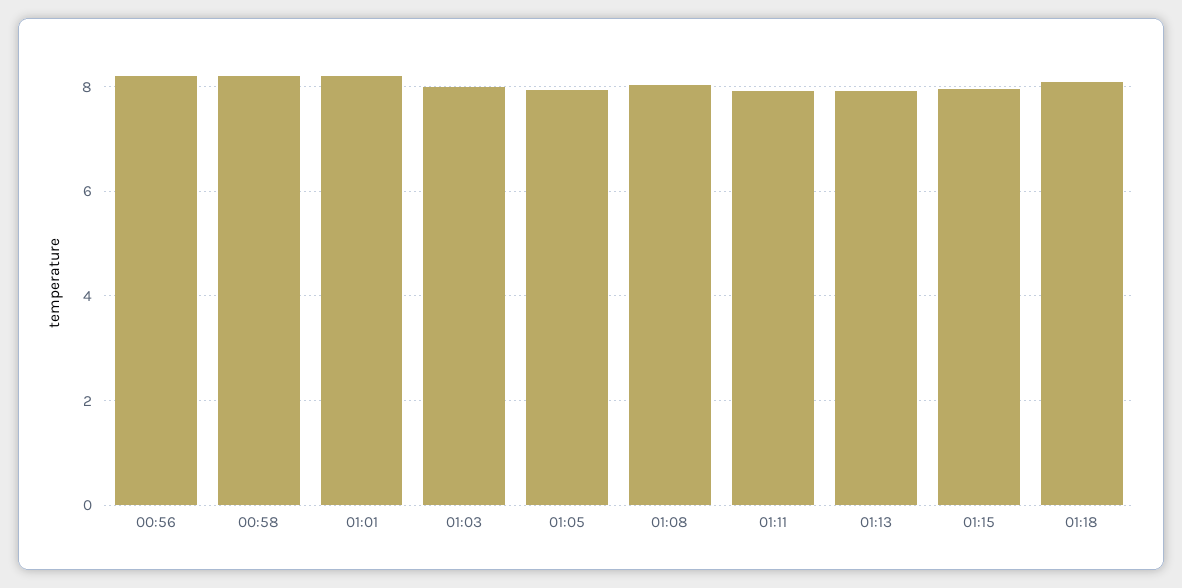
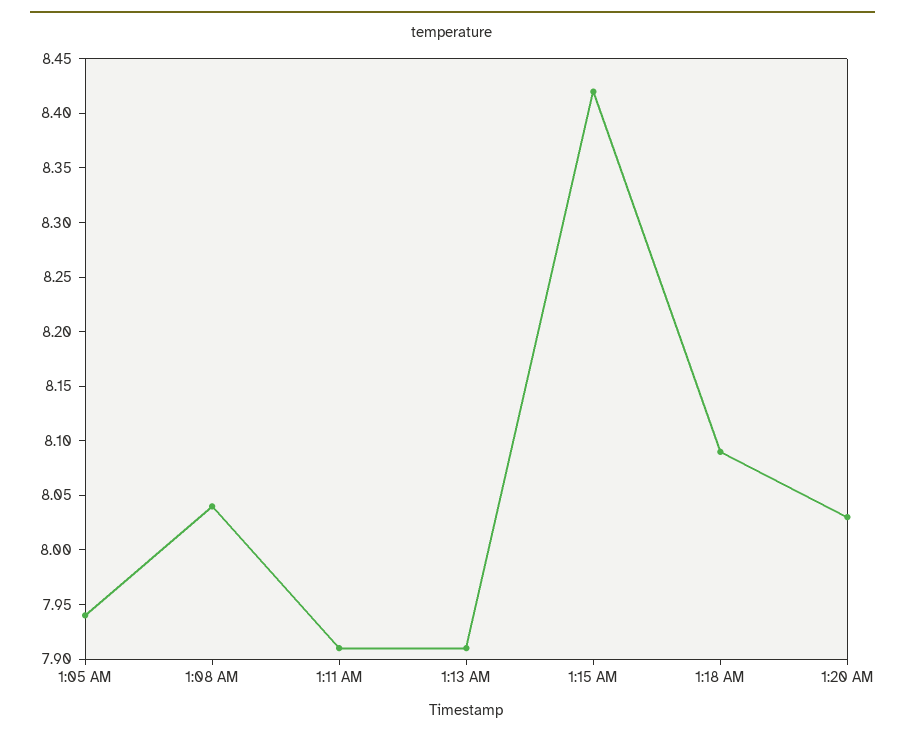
00:56: 8.2 -> none
00:58: 8.2 -> none
01:01: 8.2 -> none
01:03: 8 -> none
01:15: 8 -> 8.42
1:20 AM: none -> 8.03

